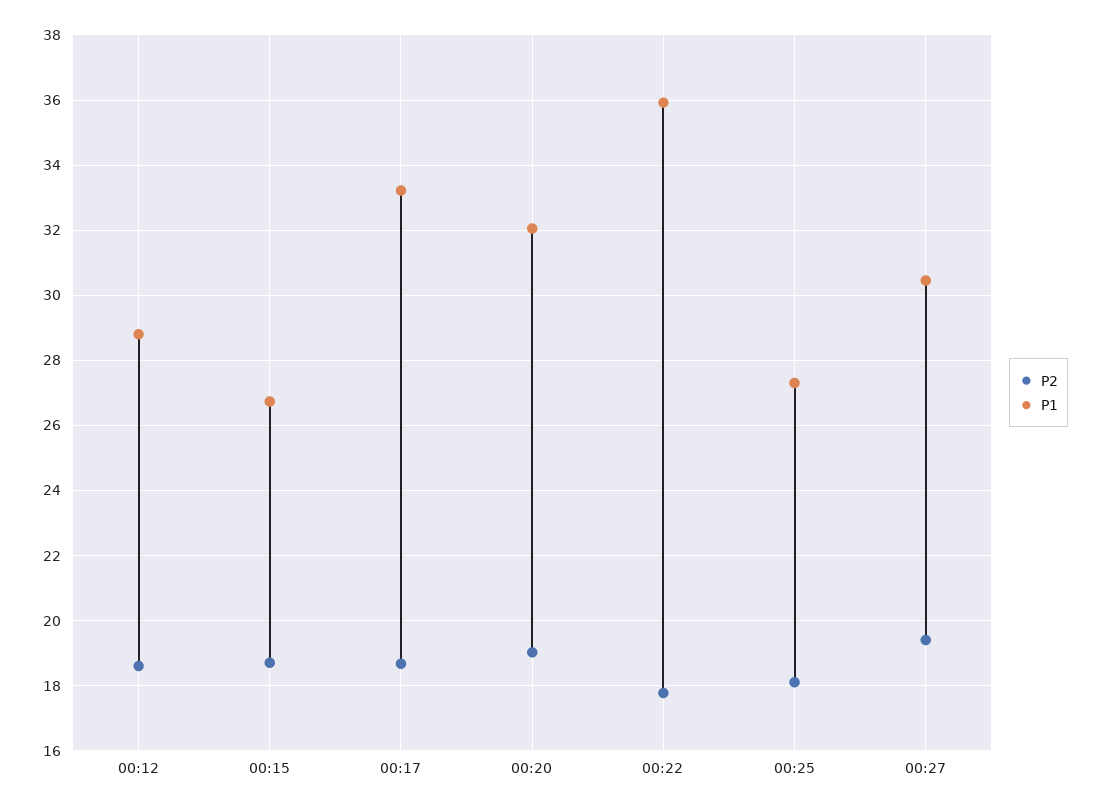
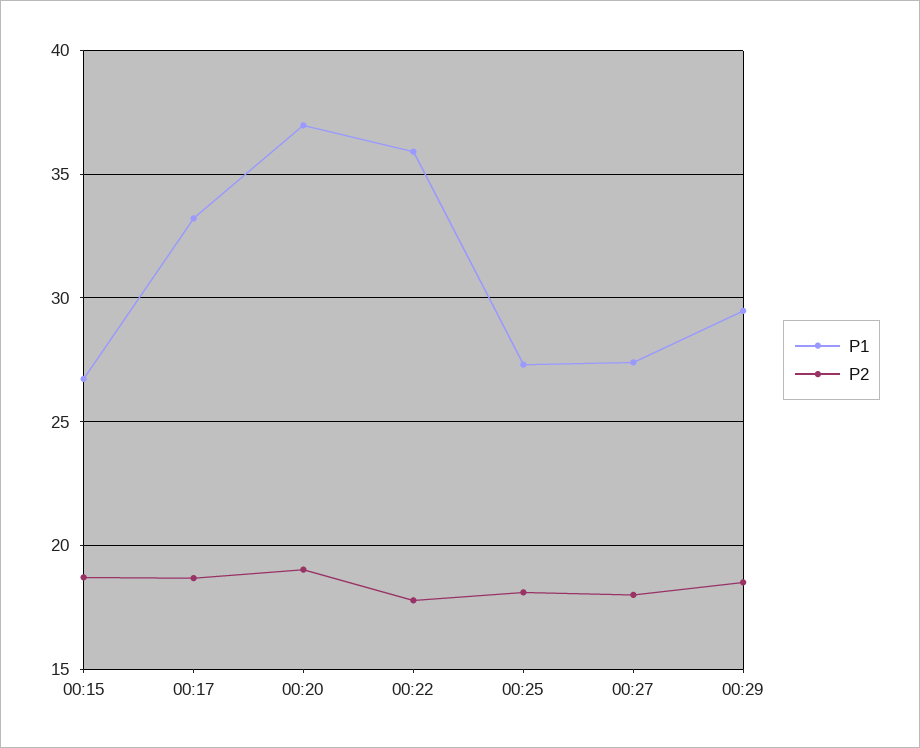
P2, 00:12: 18.6 -> none
P1, 00:12: 28.8 -> none
P1, 00:20: 32 -> 37
P2, 00:27: 19.4 -> 18
P1, 00:27: 30.4 -> 27.5
P1, 00:29: none -> 29.5
P2, 00:29: none -> 18.5

